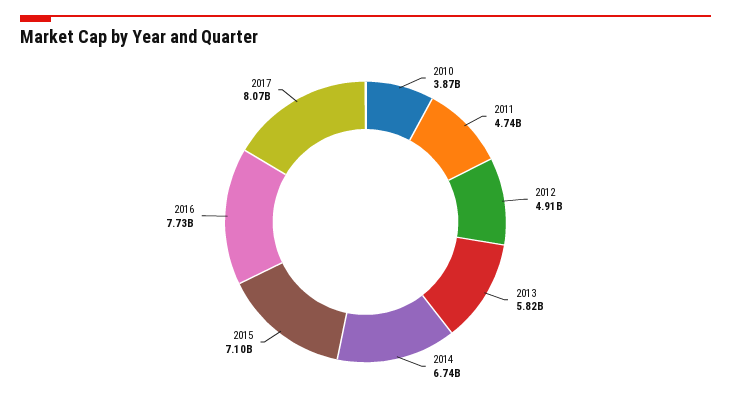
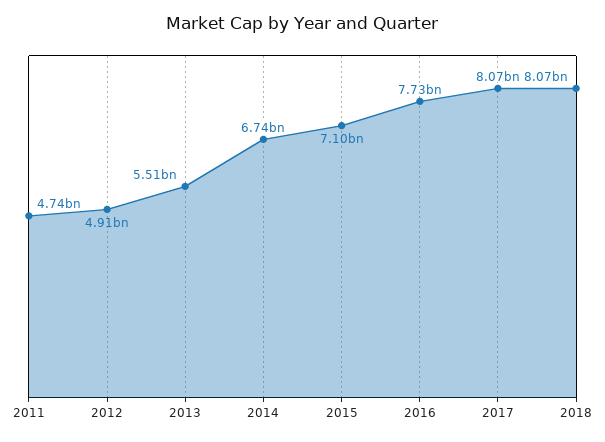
2010: 3870000000 -> none
2013: 5820000000 -> 5510000000
2018: none -> 8070000000

